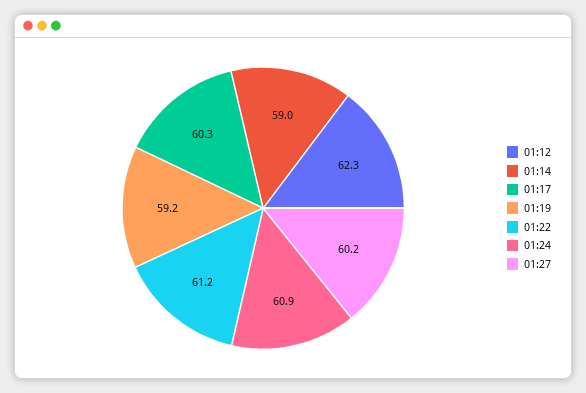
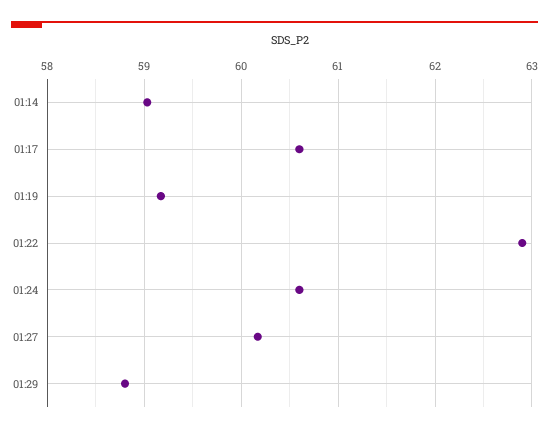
01:12: 62.3 -> none
01:17: 60.3 -> 60.6
01:22: 61.2 -> 62.9
01:24: 60.9 -> 60.6
01:29: none -> 58.8

